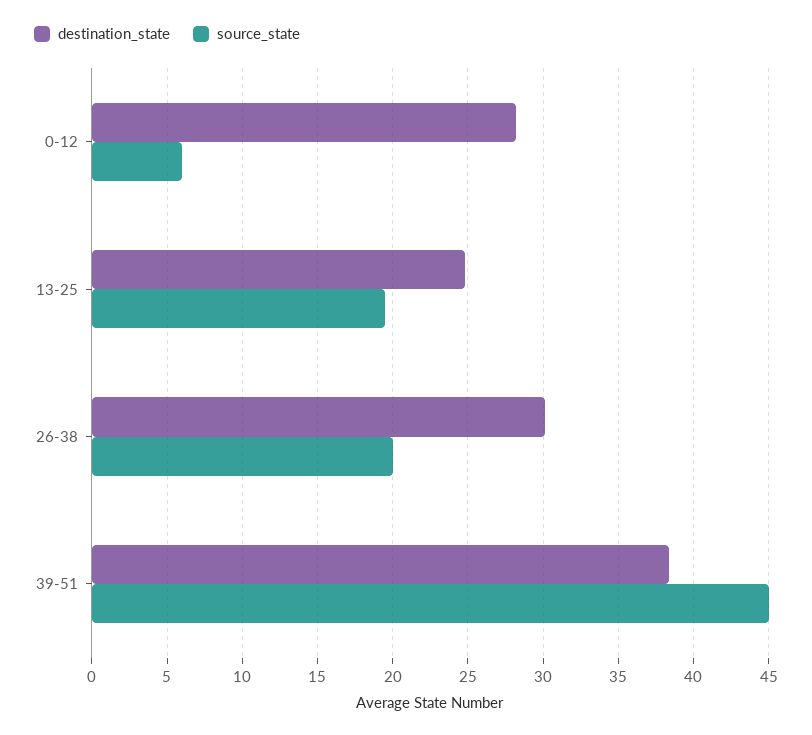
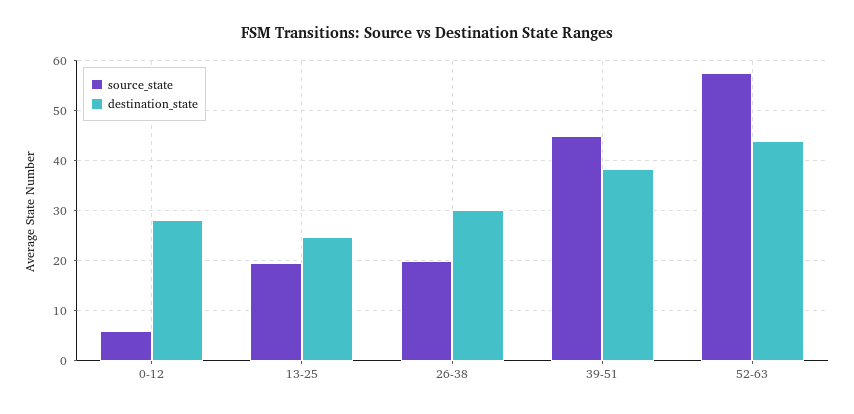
source_state, 52-63: none -> 58
destination_state, 52-63: none -> 44

